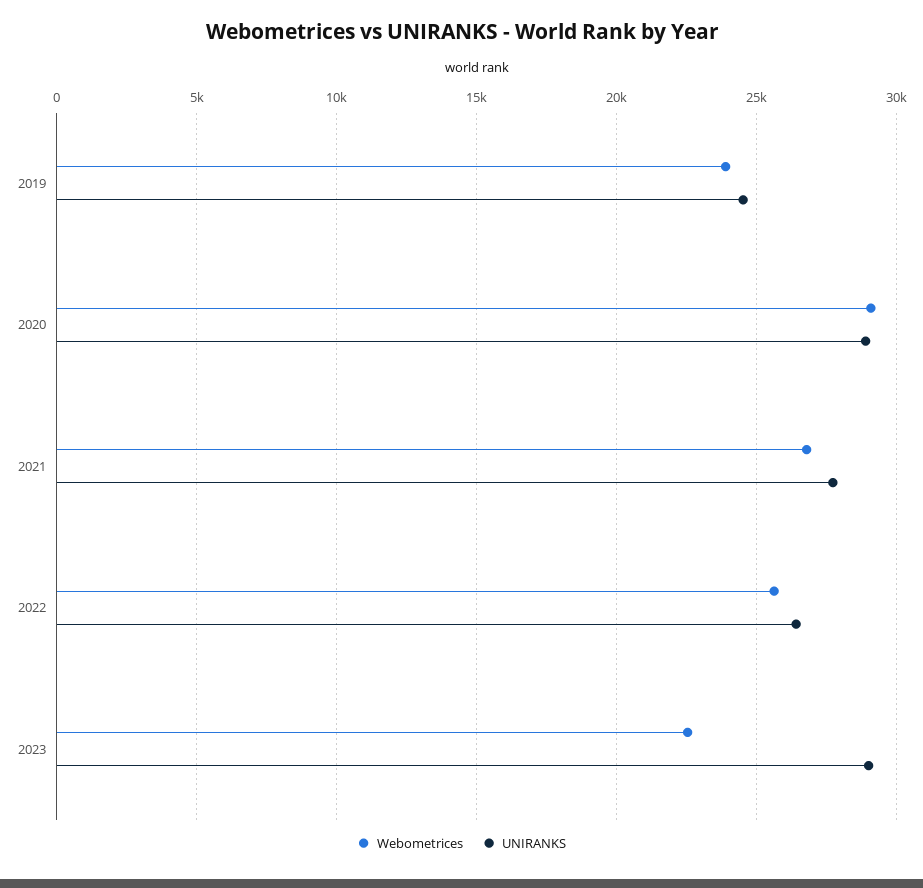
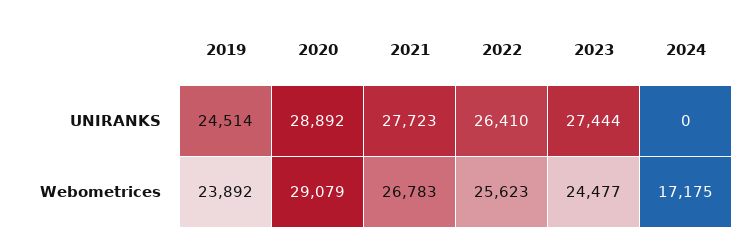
Webometrices, 2023: 22500 -> 24477
UNIRANKS, 2023: 29000 -> 27444
UNIRANKS, 2024: none -> 0
Webometrices, 2024: none -> 17175

